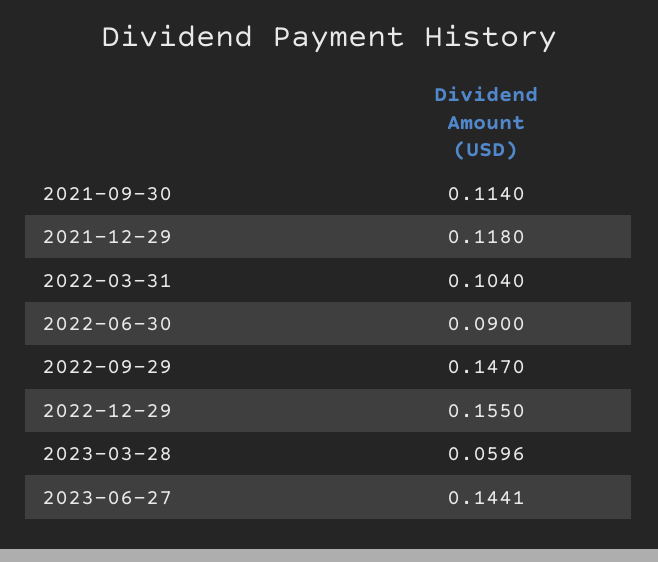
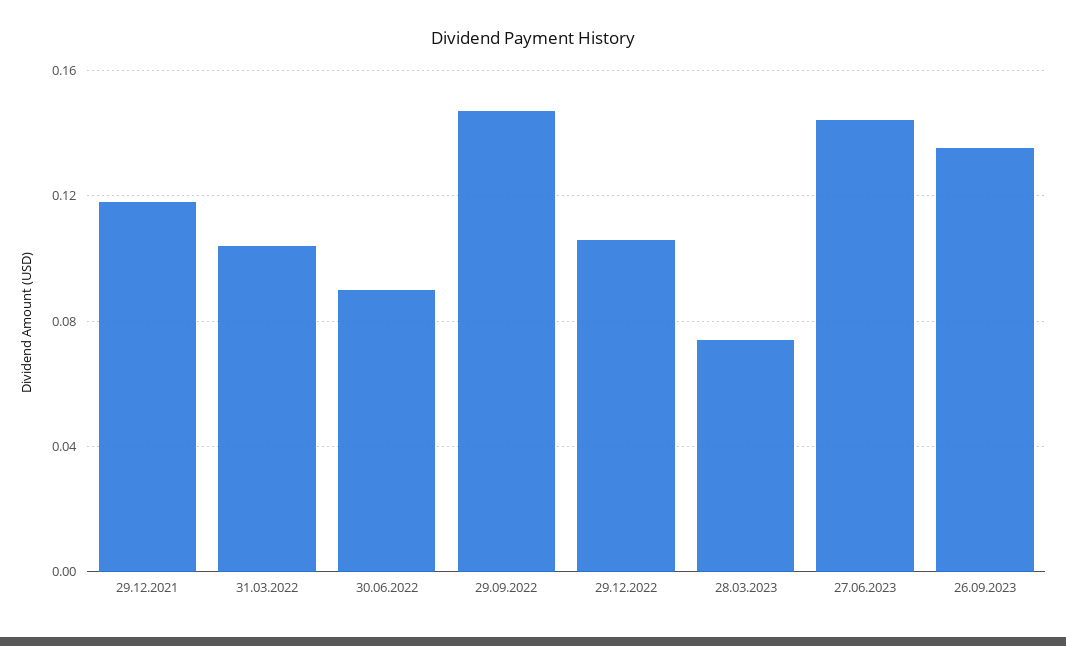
2021-09-30: 0.114 -> none
2022-12-29: 0.155 -> 0.105
2023-03-28: 0.0596 -> 0.075
26.09.2023: none -> 0.135

